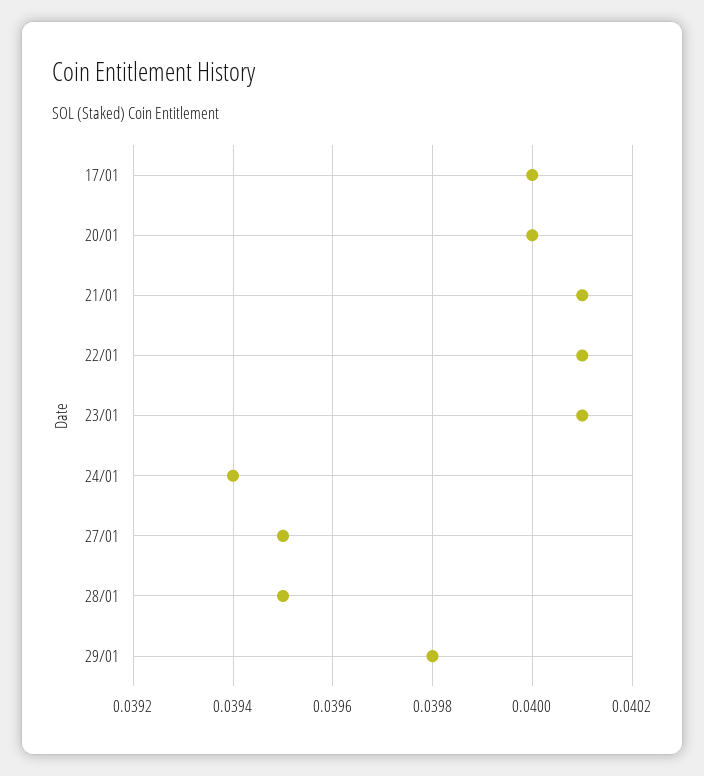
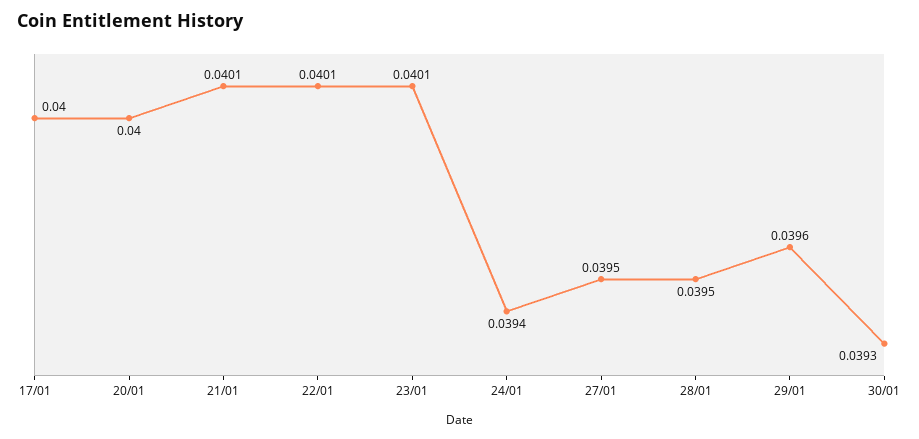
29/01: 0.0398 -> 0.0396
30/01: none -> 0.0393

